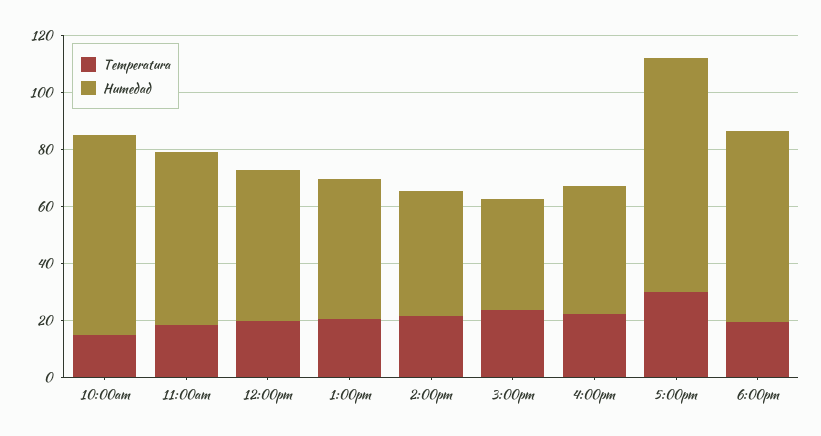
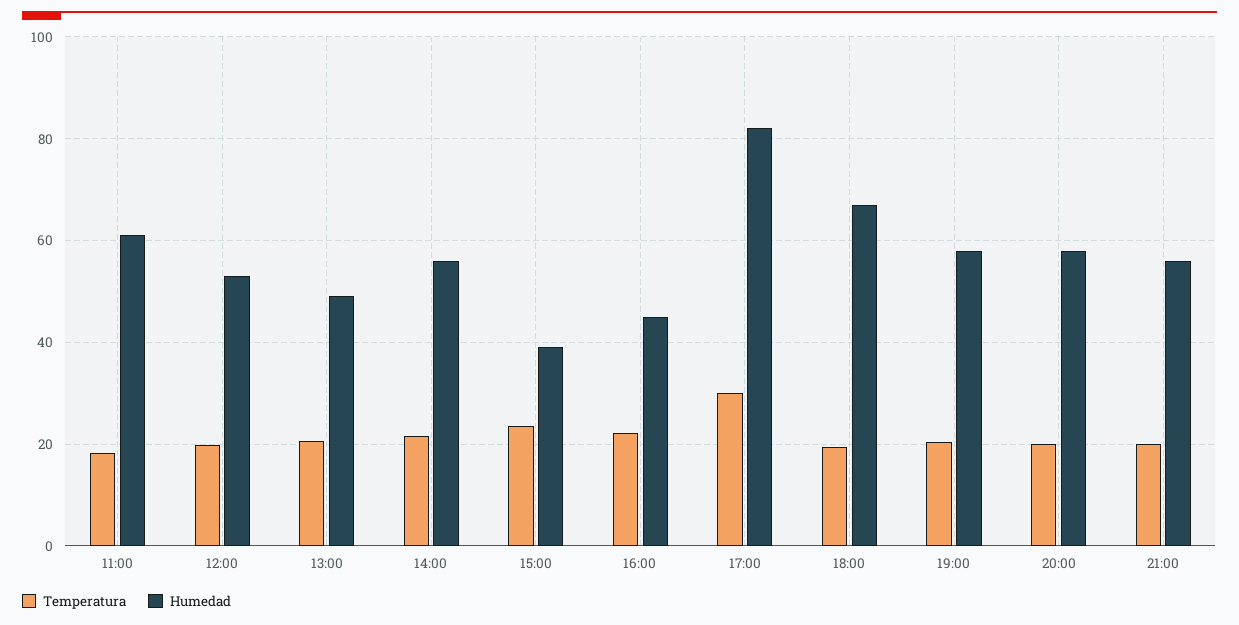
Temperatura, 10:00am: 15 -> none
Humedad, 10:00am: 70 -> none
Humedad, 2:00pm: 45 -> 56
Temperatura, 19:00: none -> 20
Humedad, 19:00: none -> 58
Temperatura, 20:00: none -> 20
Humedad, 20:00: none -> 58
Temperatura, 21:00: none -> 20
Humedad, 21:00: none -> 56

